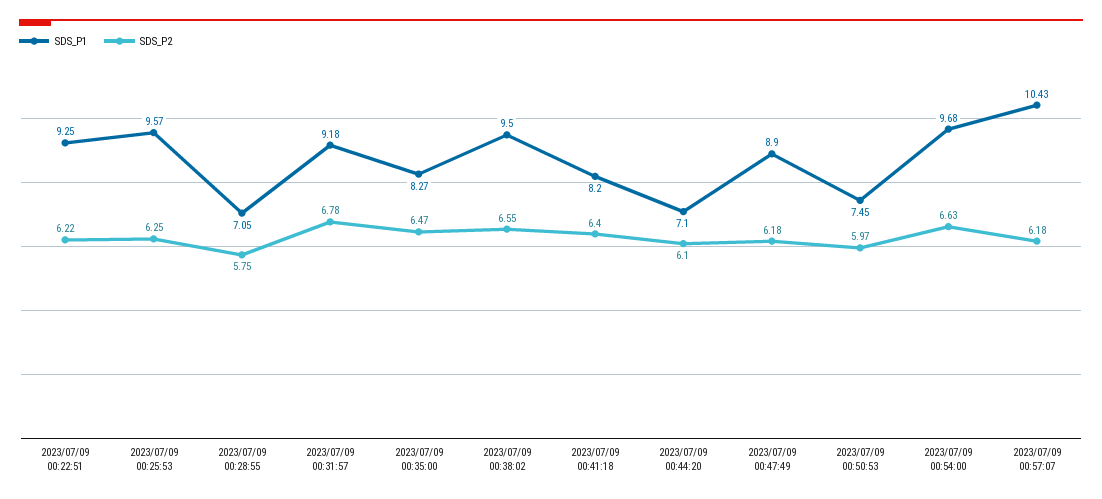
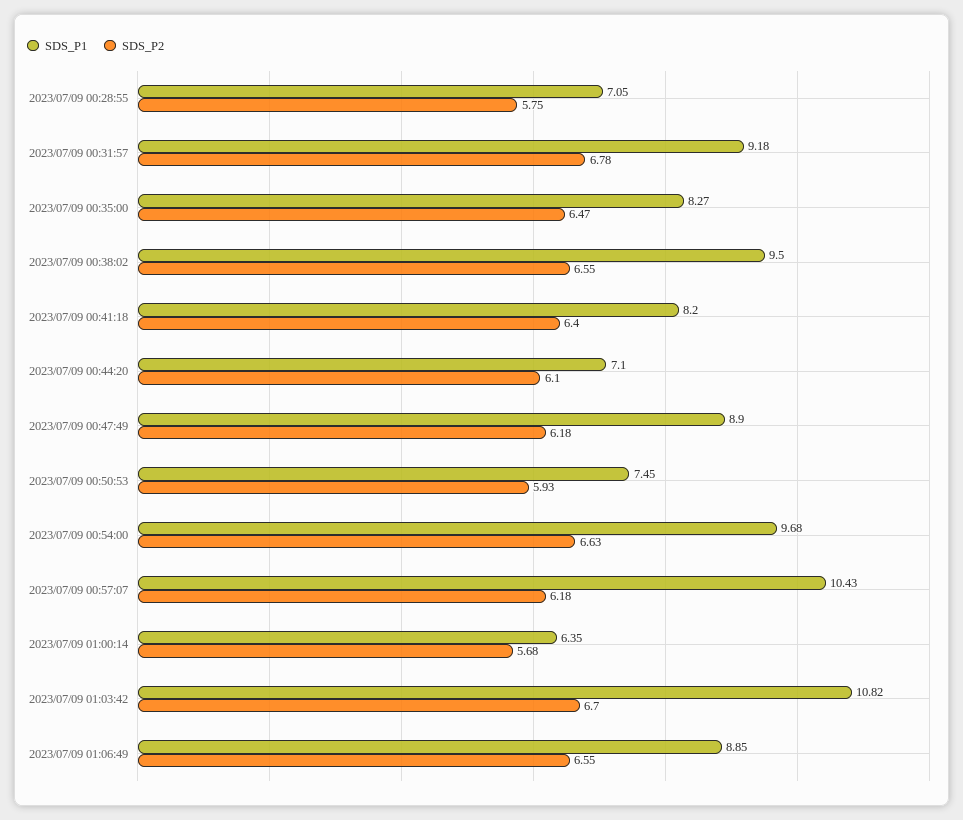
SDS_P1, 2023/07/09 00:22:51: 9.25 -> none
SDS_P2, 2023/07/09 00:22:51: 6.22 -> none
SDS_P1, 2023/07/09 00:25:53: 9.57 -> none
SDS_P2, 2023/07/09 00:25:53: 6.25 -> none
SDS_P2, 2023/07/09 00:50:53: 5.97 -> 5.93
SDS_P1, 2023/07/09 01:00:14: none -> 6.35
SDS_P2, 2023/07/09 01:00:14: none -> 5.68
SDS_P1, 2023/07/09 01:03:42: none -> 10.82
SDS_P2, 2023/07/09 01:03:42: none -> 6.7
SDS_P1, 2023/07/09 01:06:49: none -> 8.85
SDS_P2, 2023/07/09 01:06:49: none -> 6.55

